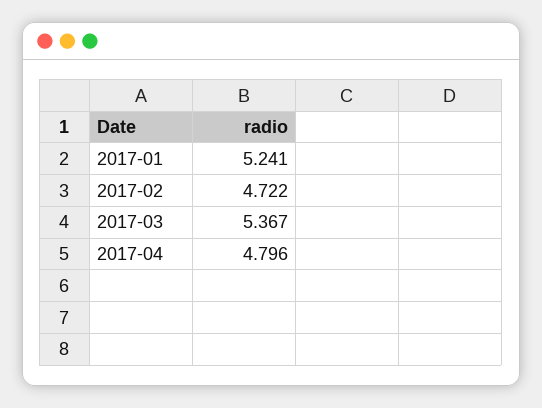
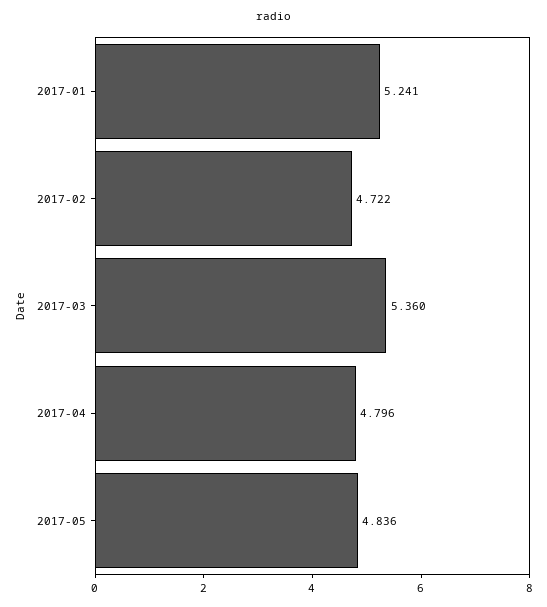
2017-03: 5.367 -> 5.36
2017-05: none -> 4.836

